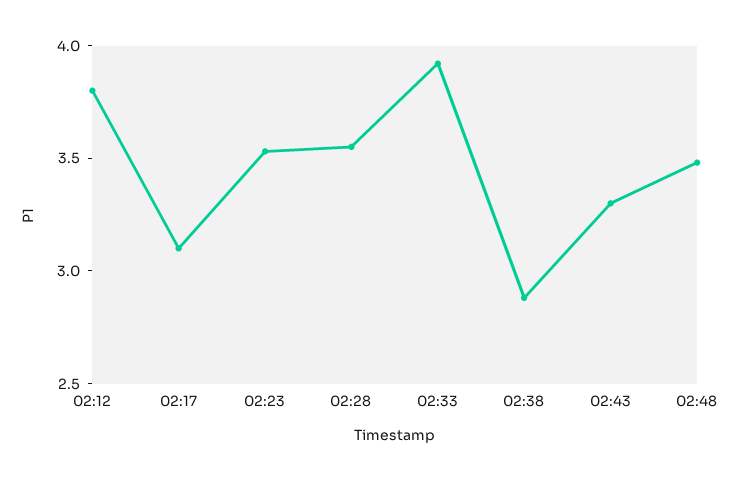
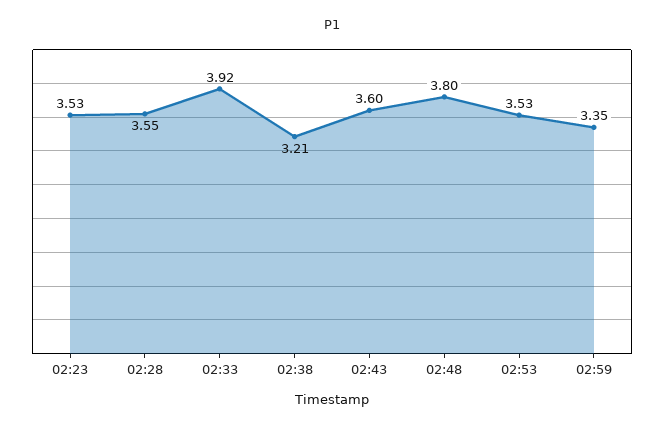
02:12: 3.8 -> none
02:17: 3.1 -> none
02:38: 2.9 -> 3.21
02:43: 3.3 -> 3.6
02:48: 3.5 -> 3.8
02:53: none -> 3.53
02:59: none -> 3.35

